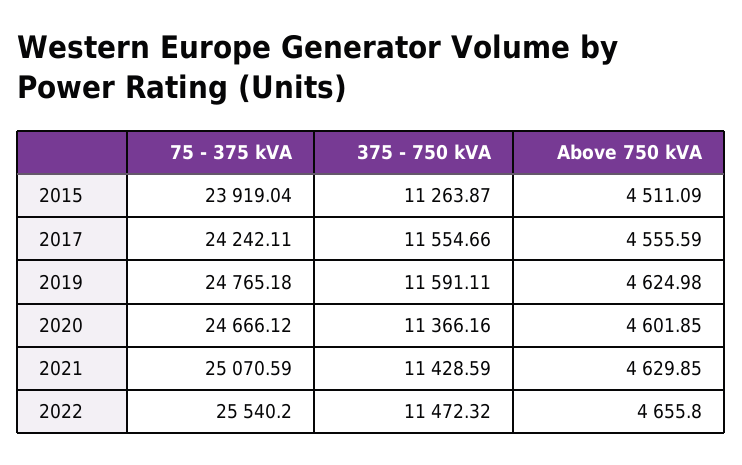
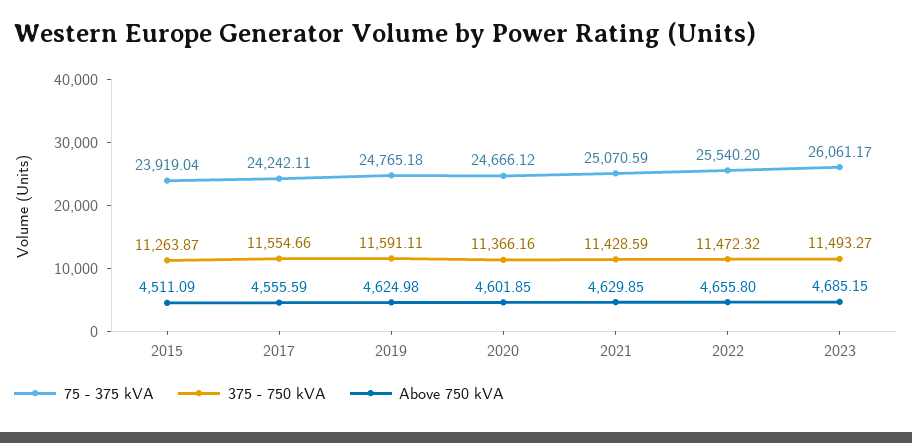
75 - 375 kVA, 2023: none -> 26061.17
375 - 750 kVA, 2023: none -> 11493.27
Above 750 kVA, 2023: none -> 4685.15

